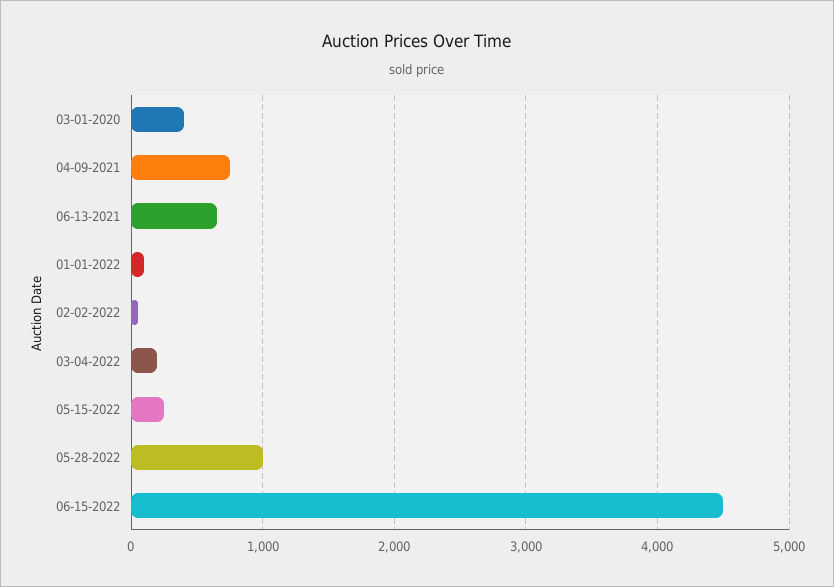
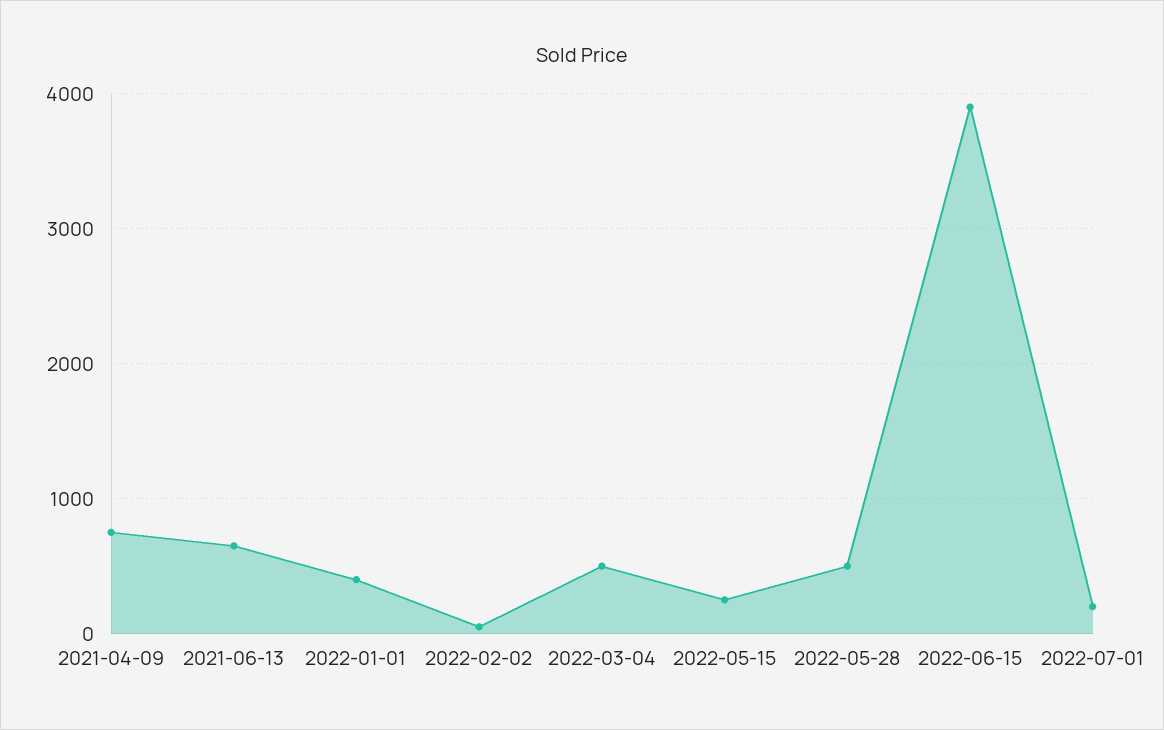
03-01-2020: 400 -> none
01-01-2022: 100 -> 400
03-04-2022: 200 -> 500
05-28-2022: 1000 -> 500
06-15-2022: 4500 -> 3900
2022-07-01: none -> 200

